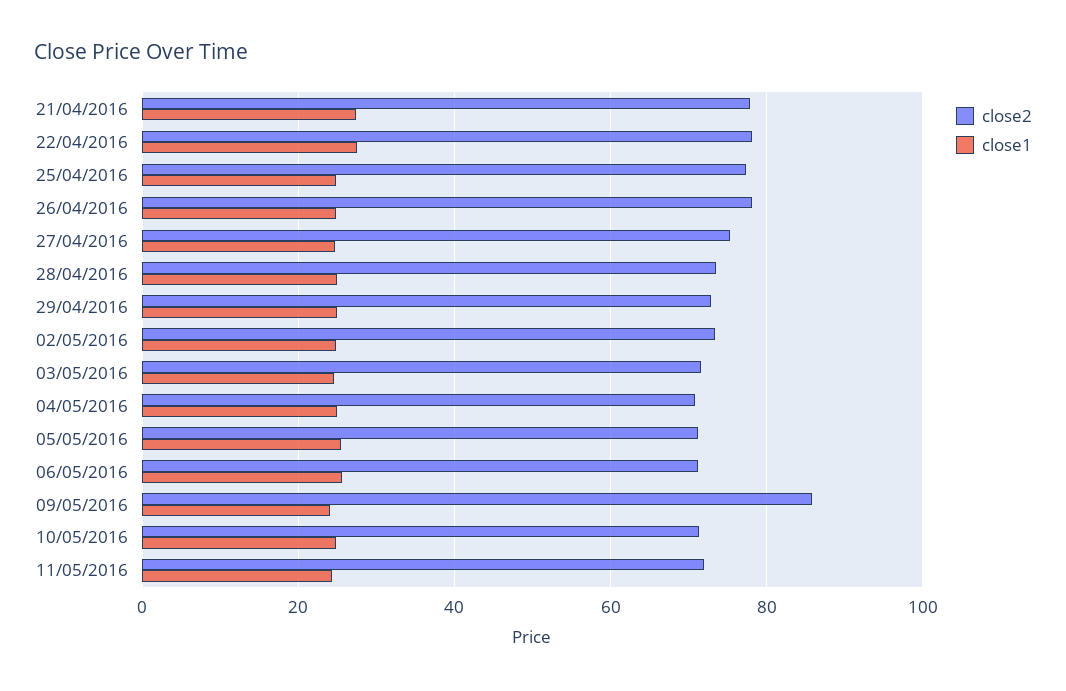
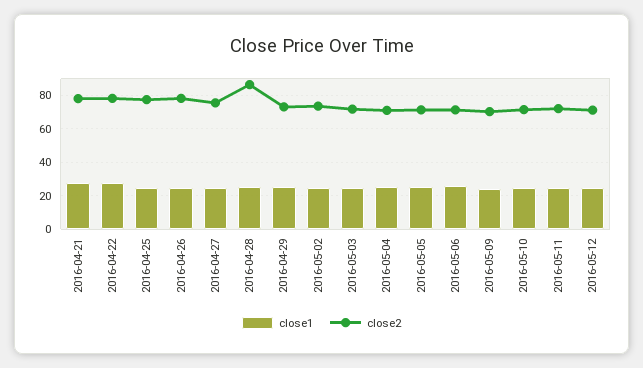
close2, 28/04/2016: 74 -> 85
close2, 09/05/2016: 86 -> 70
close1, 2016-05-12: none -> 25
close2, 2016-05-12: none -> 70

